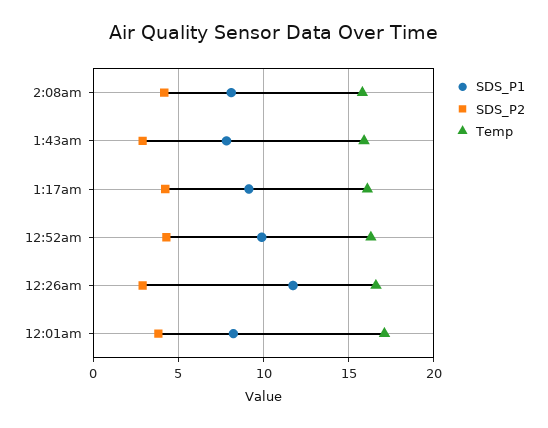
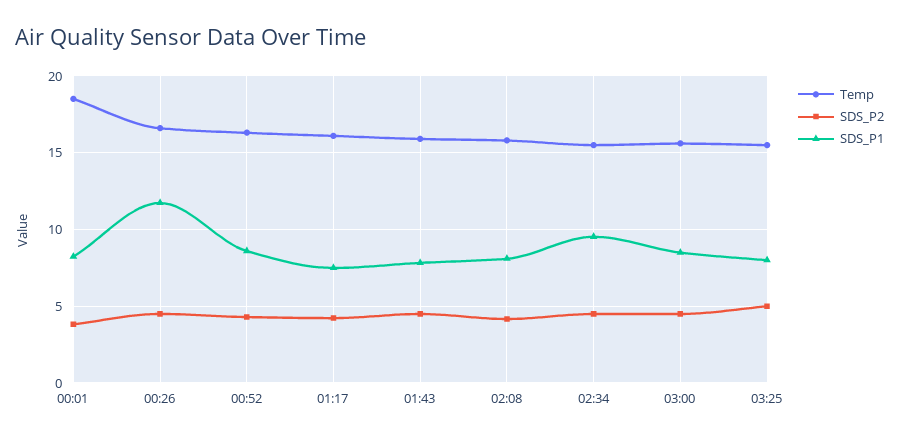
SDS_P2, 1:43am: 3 -> 4.5
SDS_P1, 1:17am: 9 -> 7.5
SDS_P1, 12:52am: 10 -> 8.5
SDS_P2, 12:26am: 3 -> 4.5
Temp, 12:01am: 17 -> 18.5
Temp, 02:34: none -> 15.5
SDS_P2, 02:34: none -> 4.5
SDS_P1, 02:34: none -> 9.5
Temp, 03:00: none -> 15.5
SDS_P2, 03:00: none -> 4.5
SDS_P1, 03:00: none -> 8.5
Temp, 03:25: none -> 15.5
SDS_P2, 03:25: none -> 5
SDS_P1, 03:25: none -> 8

